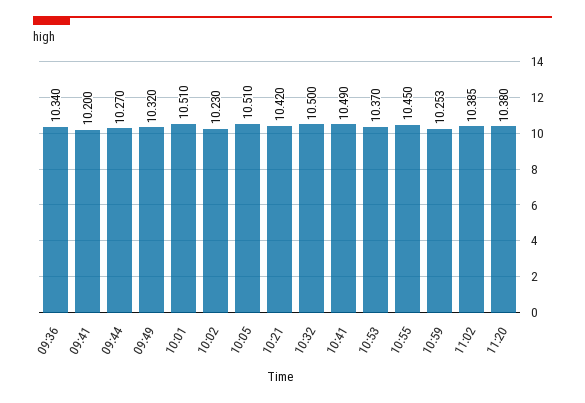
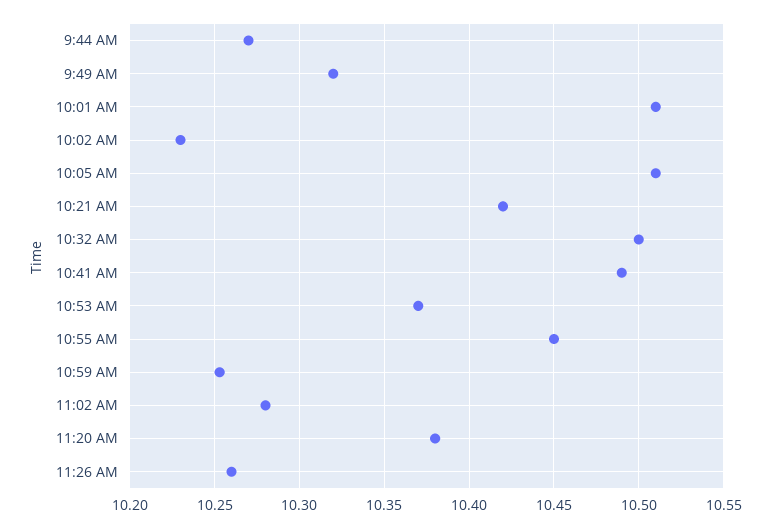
09:36: 10.34 -> none
09:41: 10.2 -> none
11:02: 10.385 -> 10.28
11:26 AM: none -> 10.26

